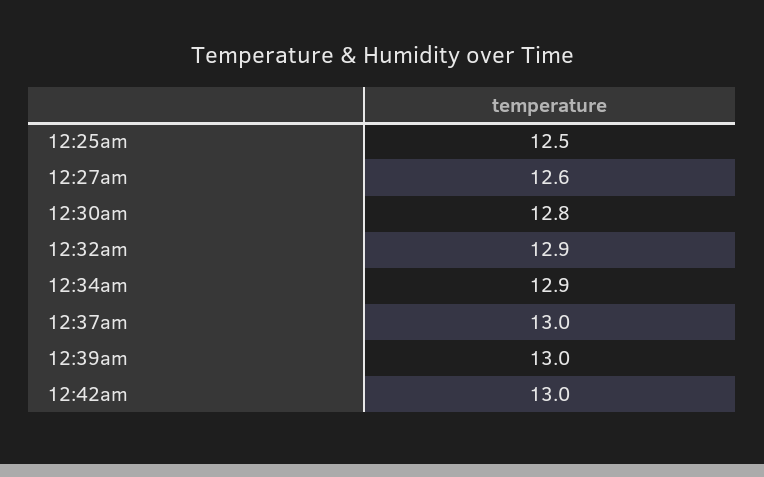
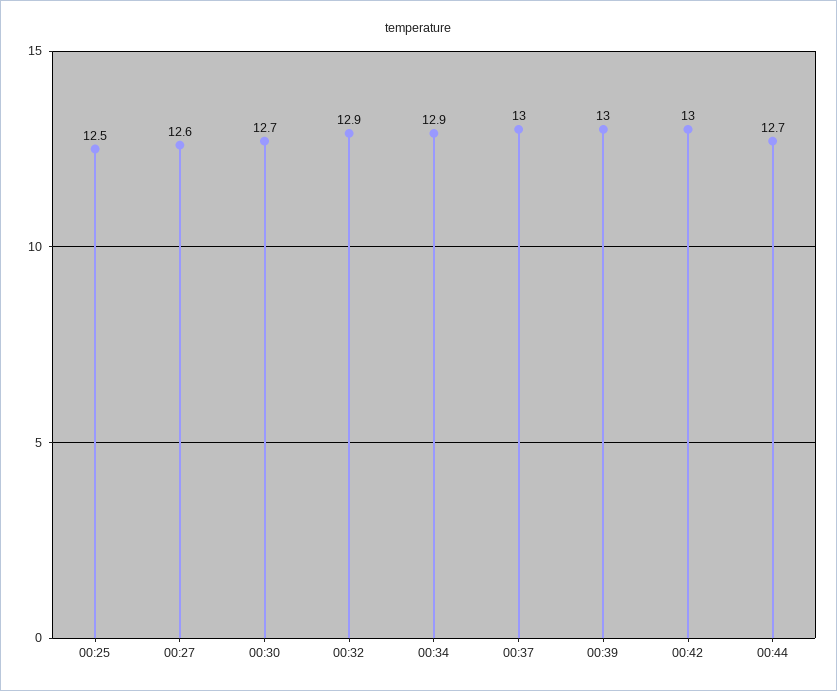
12:30am: 12.8 -> 12.7
00:44: none -> 12.7

